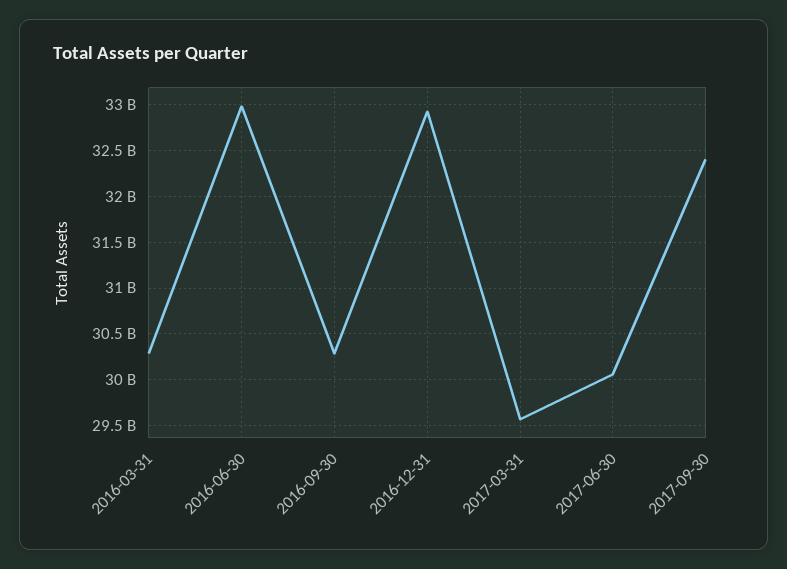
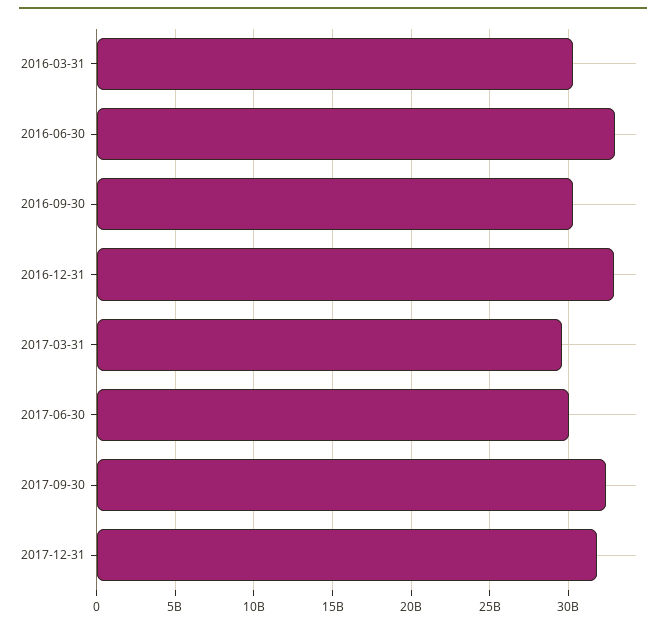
2017-12-31: none -> 32000000000

